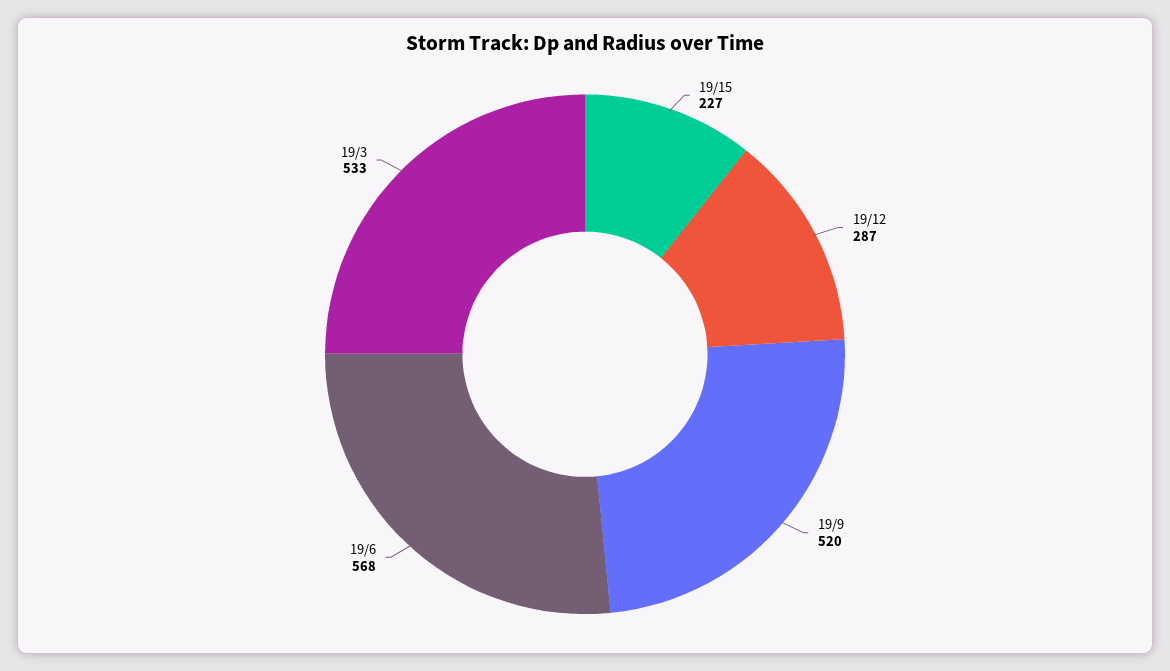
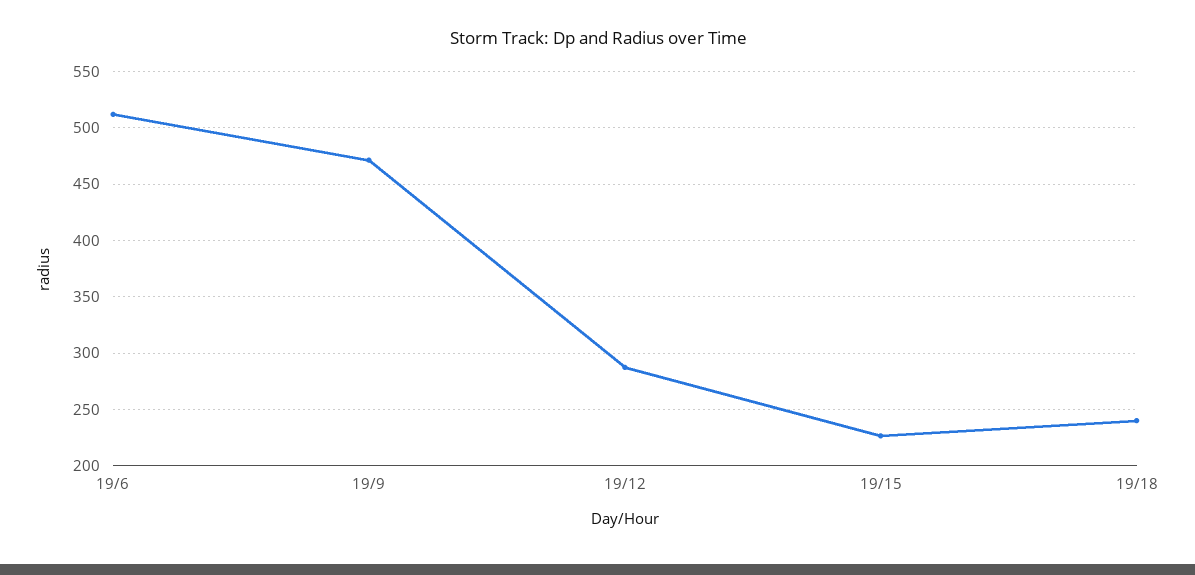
19/9: 520 -> 470
19/6: 568 -> 510
19/3: 533 -> none
19/18: none -> 240

